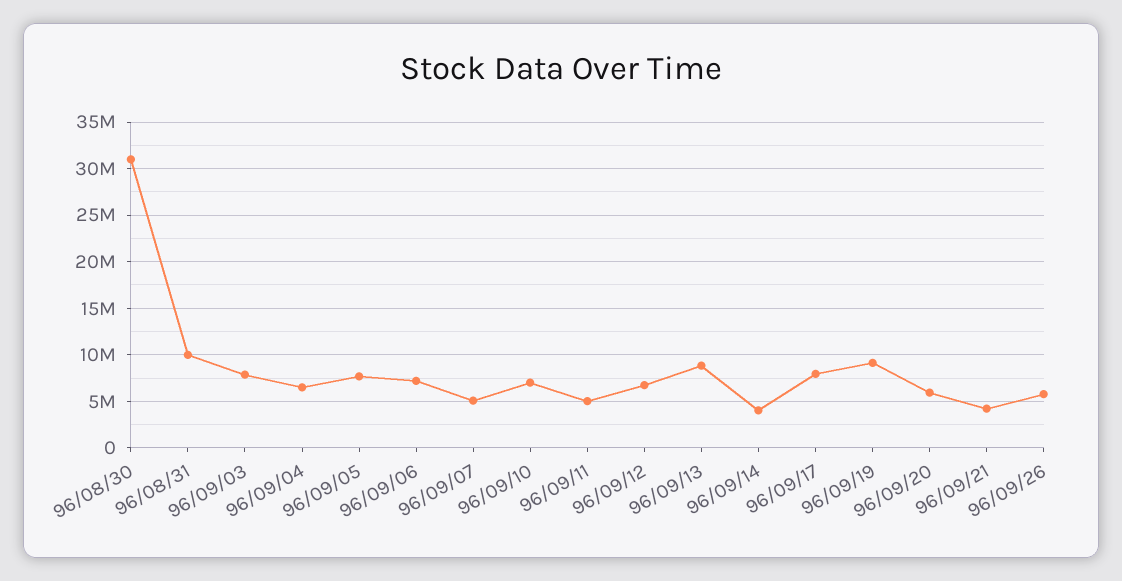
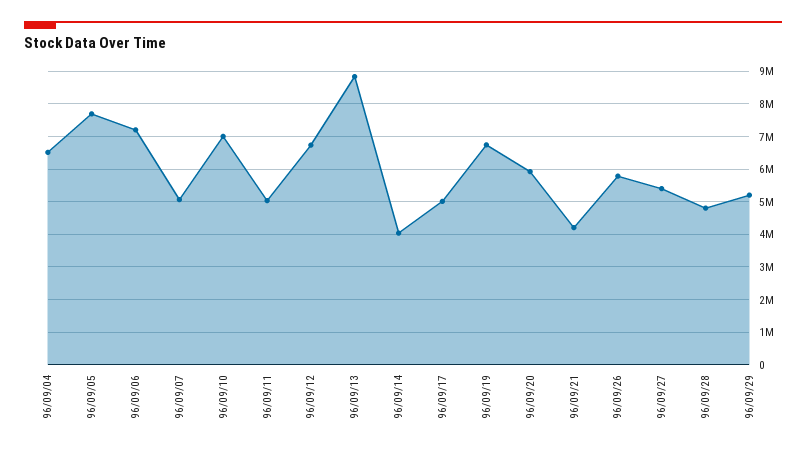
96/08/30: 31000000 -> none
96/08/31: 10000000 -> none
96/09/03: 8000000 -> none
96/09/17: 8000000 -> 5000000
96/09/19: 9000000 -> 6800000
96/09/27: none -> 5400000
96/09/28: none -> 4800000
96/09/29: none -> 5200000

